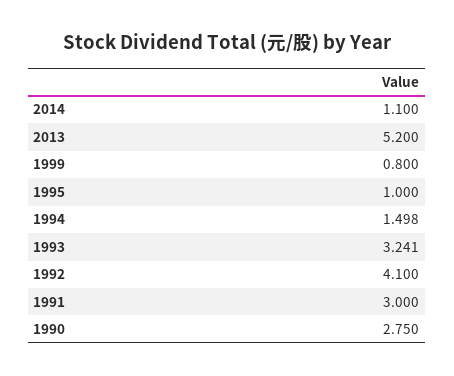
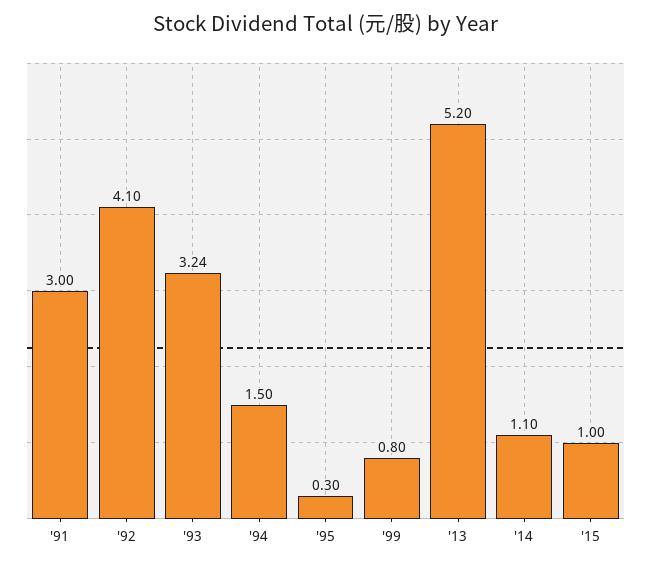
1995: 1 -> 0.3
1990: 2.75 -> none
'15: none -> 1

